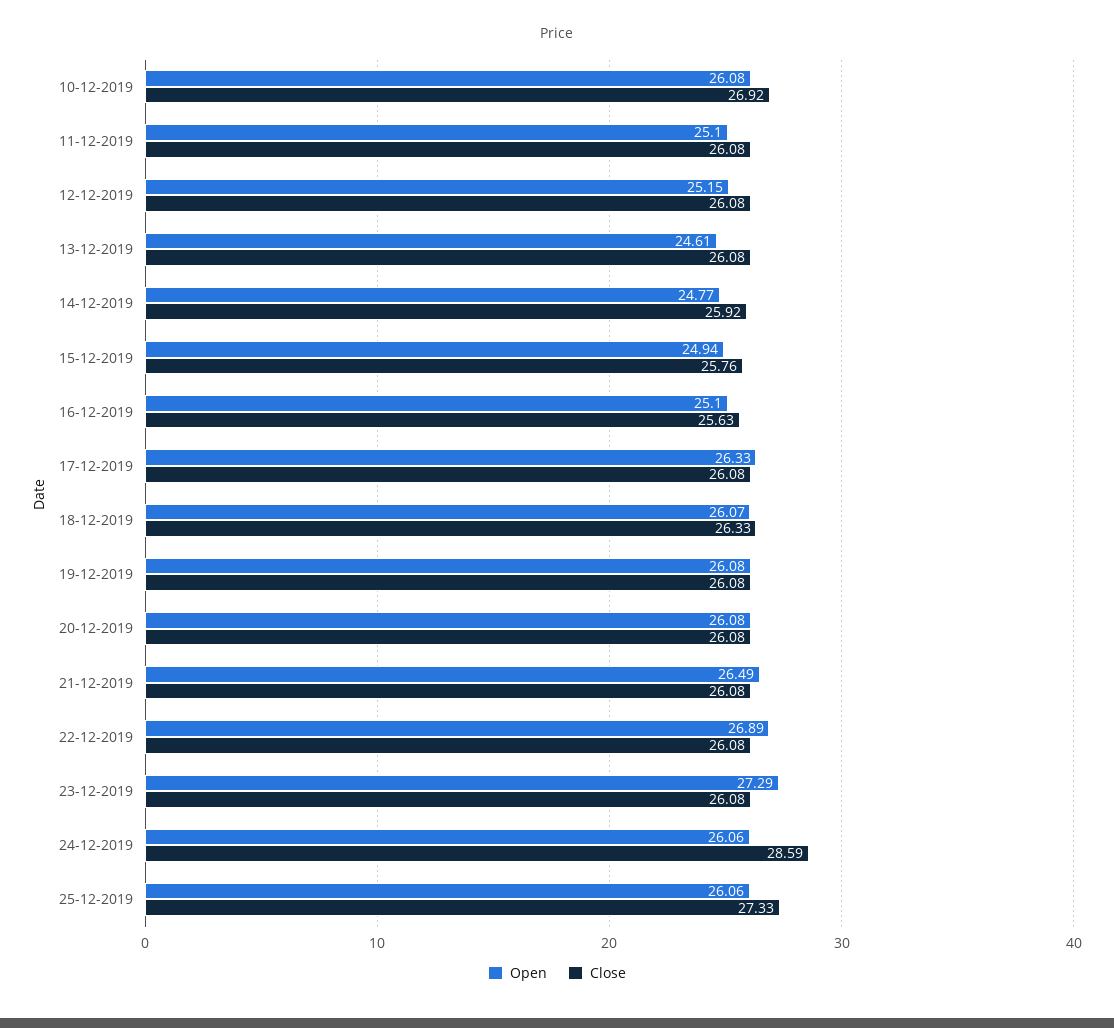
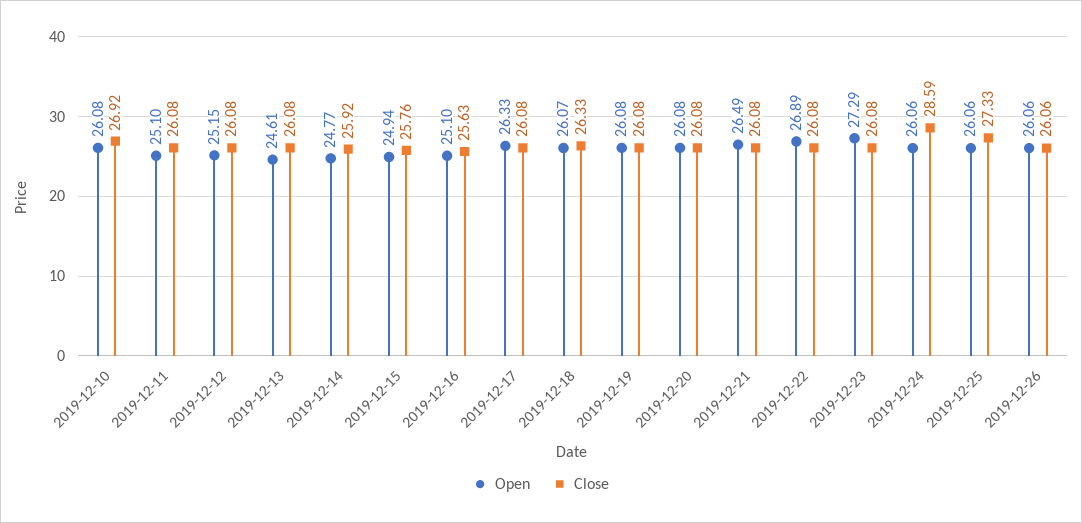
Open, 2019-12-26: none -> 26.06
Close, 2019-12-26: none -> 26.06

